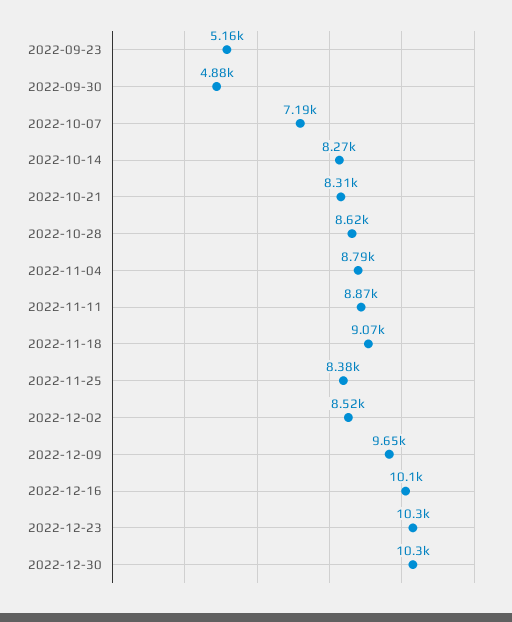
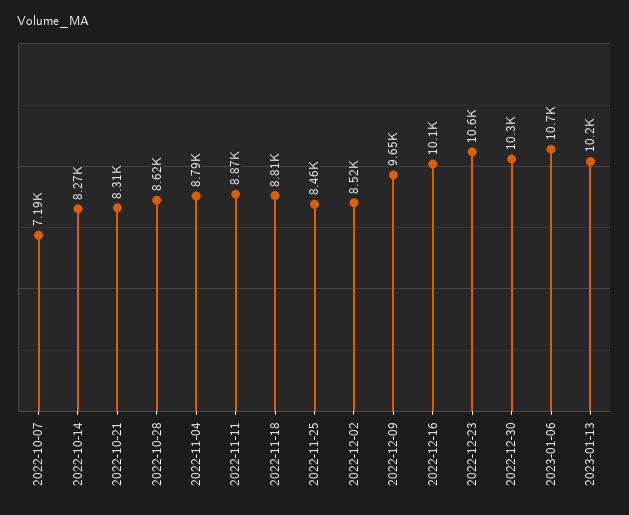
2022-09-23: 5160 -> none
2022-09-30: 4880 -> none
2022-11-18: 9070 -> 8810
2022-11-25: 8380 -> 8460
2022-12-23: 10300 -> 10600
2023-01-06: none -> 10700
2023-01-13: none -> 10200

